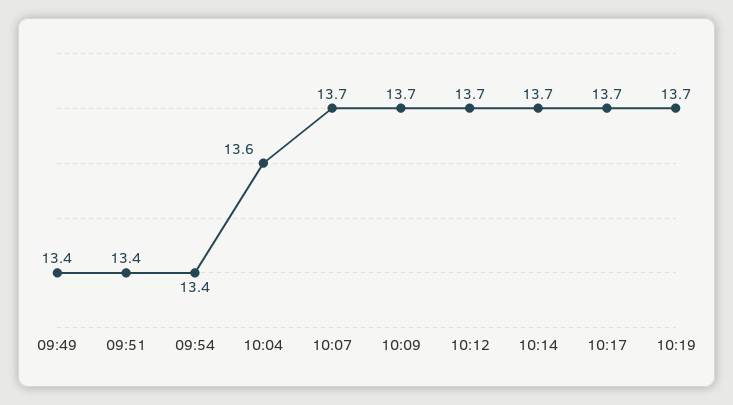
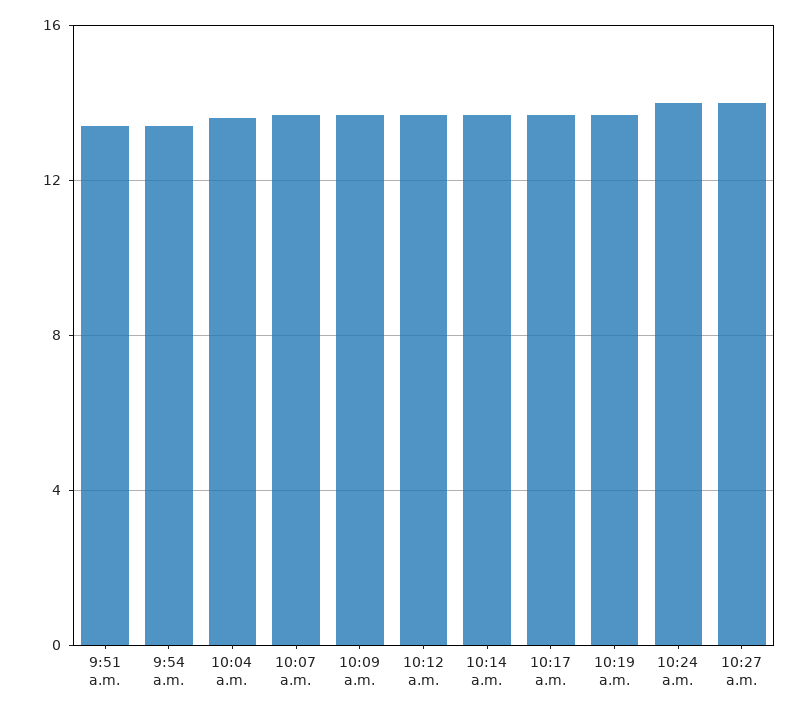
09:49: 13.4 -> none
10:24 a.m.: none -> 14
10:27 a.m.: none -> 14

